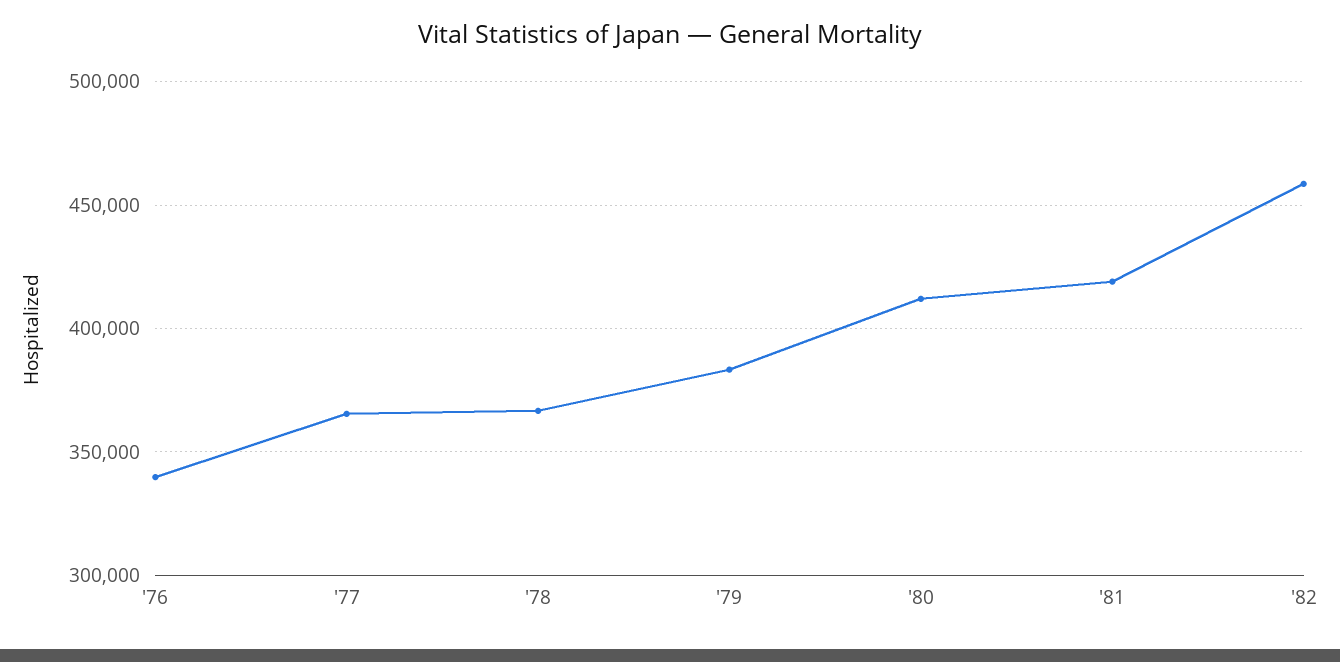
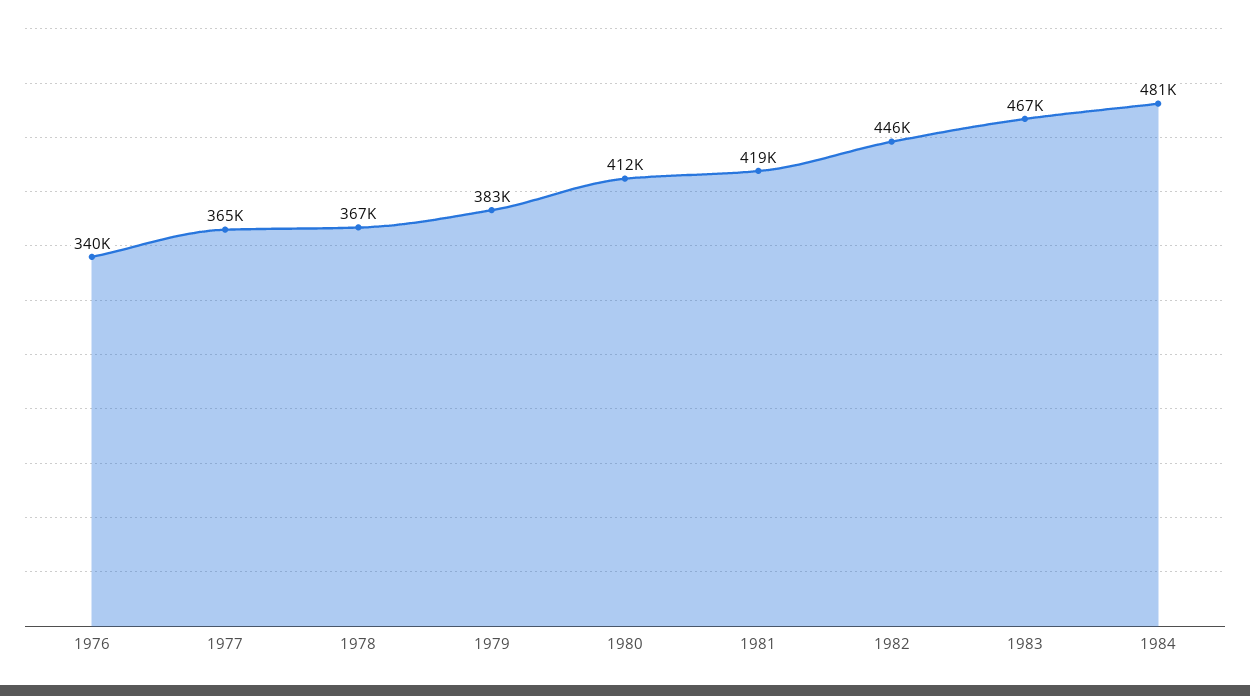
'82: 460000 -> 446000
1983: none -> 467000
1984: none -> 481000

